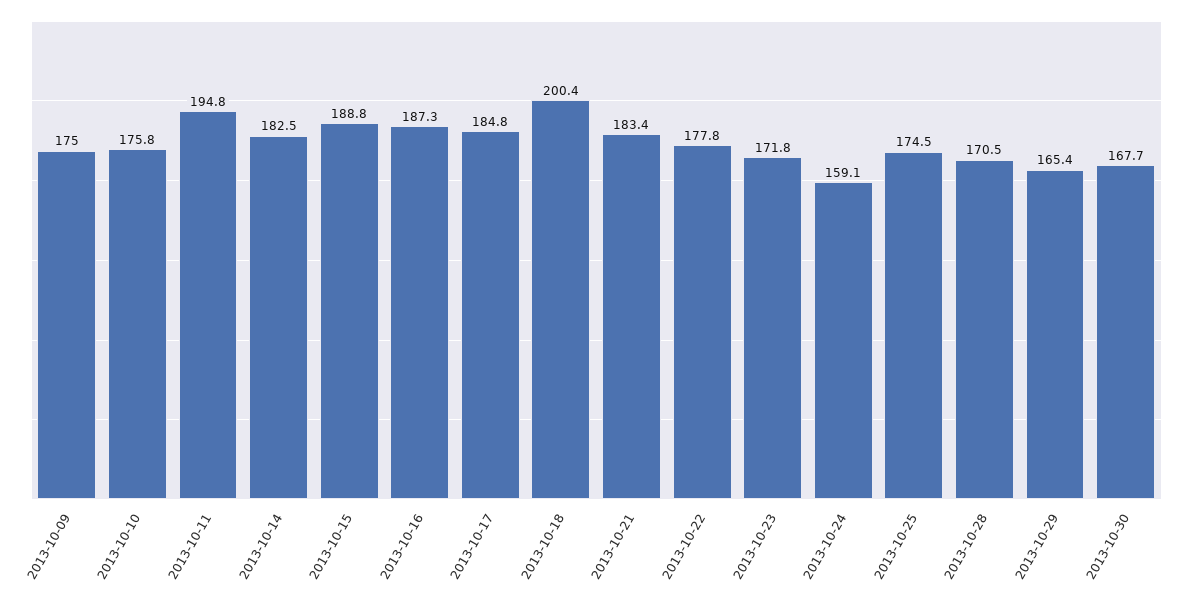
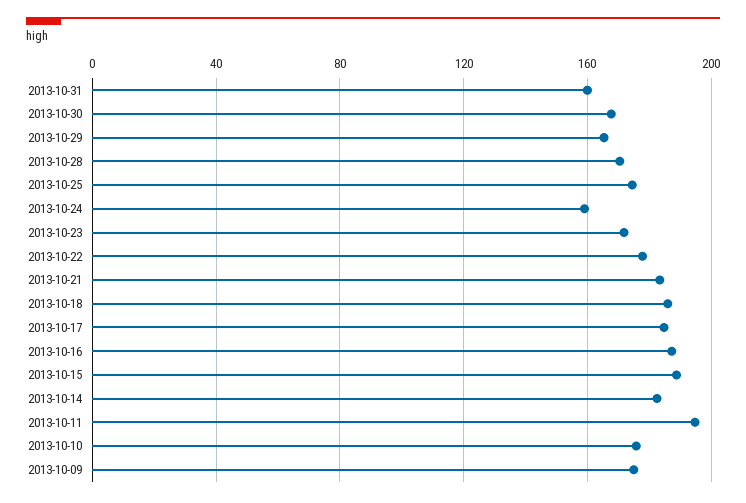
2013-10-18: 200.4 -> 185
2013-10-31: none -> 160

